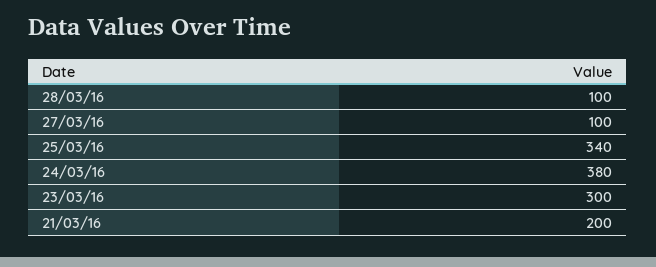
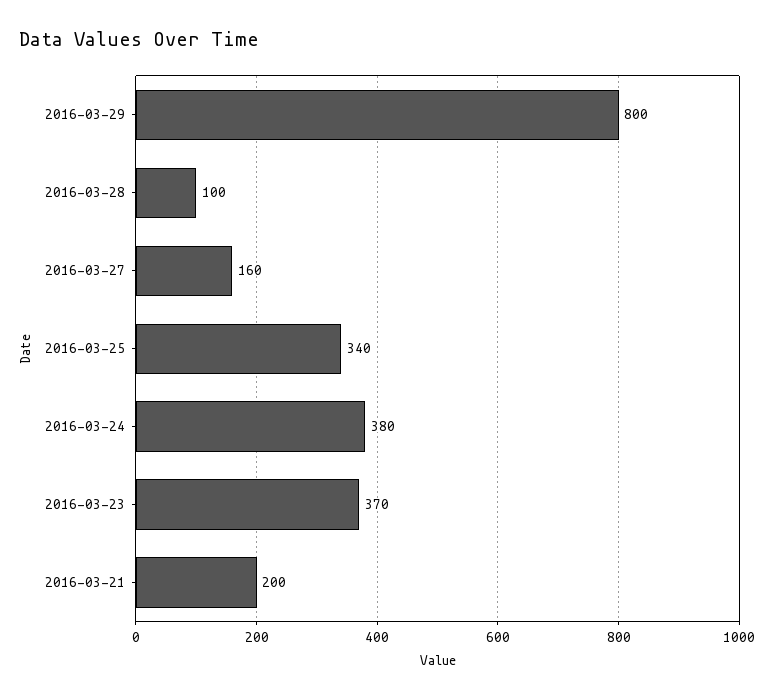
27/03/16: 100 -> 160
23/03/16: 300 -> 370
2016-03-29: none -> 800

